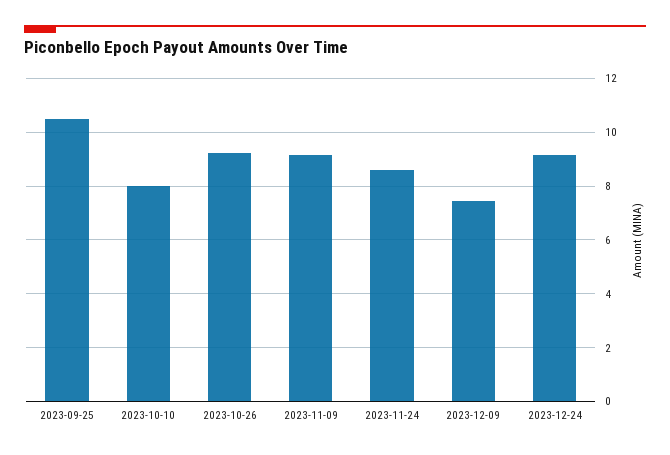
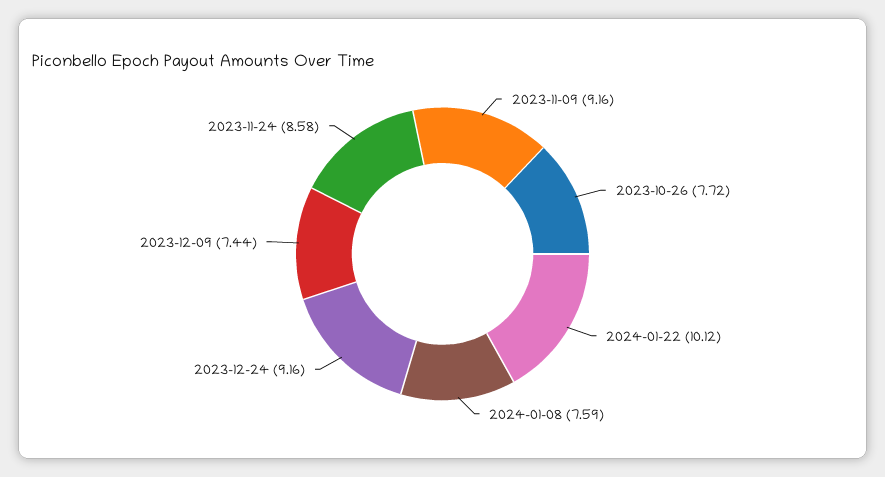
2023-09-25: 10.5 -> none
2023-10-10: 8 -> none
2023-10-26: 9.25 -> 7.72
2024-01-22: none -> 10.12
2024-01-08: none -> 7.59

